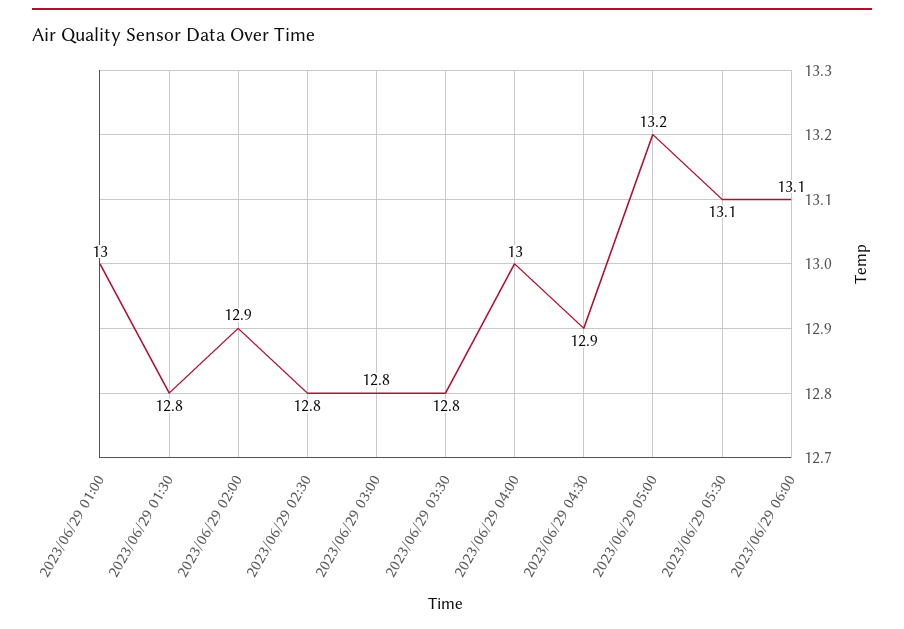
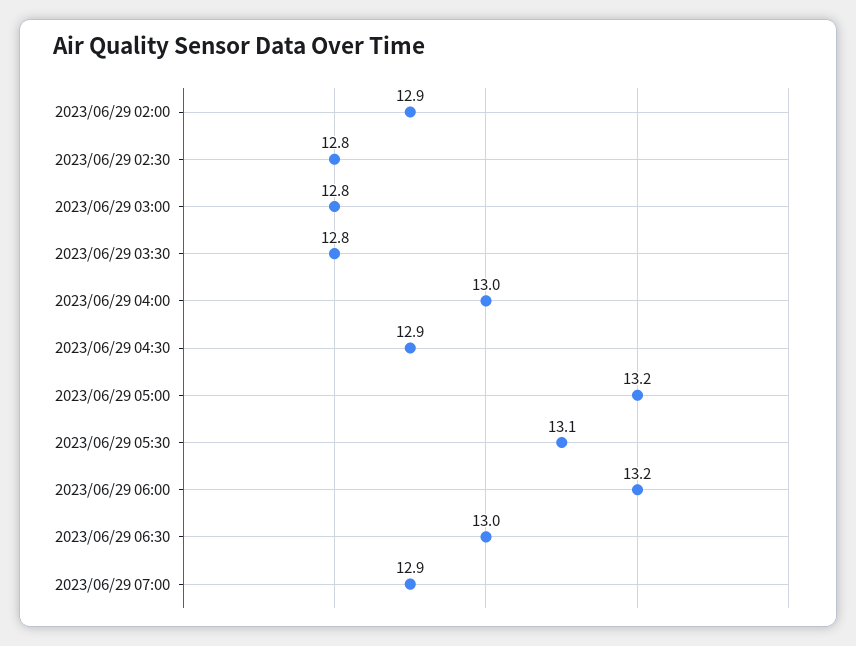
2023/06/29 01:00: 13 -> none
2023/06/29 01:30: 12.8 -> none
2023/06/29 06:00: 13.1 -> 13.2
2023/06/29 06:30: none -> 13
2023/06/29 07:00: none -> 12.9

